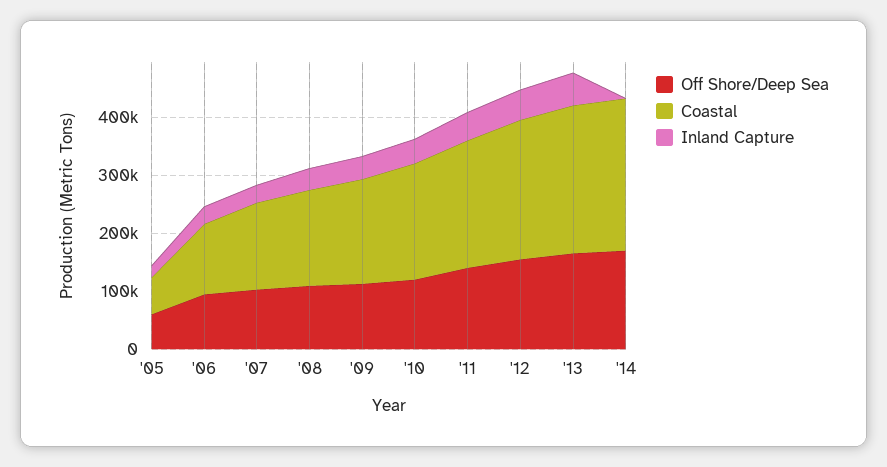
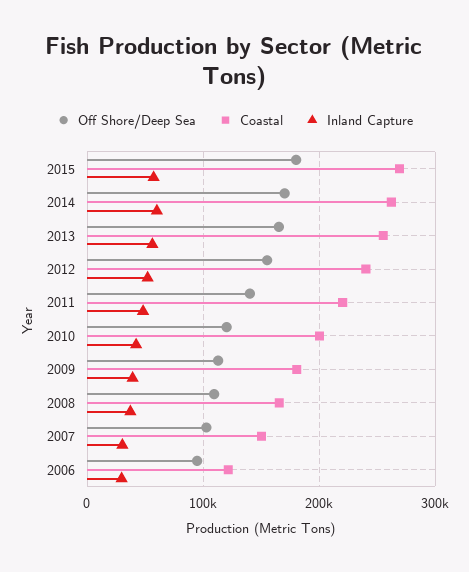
Off Shore/Deep Sea, '05: 60000 -> none
Coastal, '05: 60000 -> none
Inland Capture, '05: 20000 -> none
Inland Capture, '14: 0 -> 60000
Off Shore/Deep Sea, 2015: none -> 180000
Coastal, 2015: none -> 270000
Inland Capture, 2015: none -> 60000

